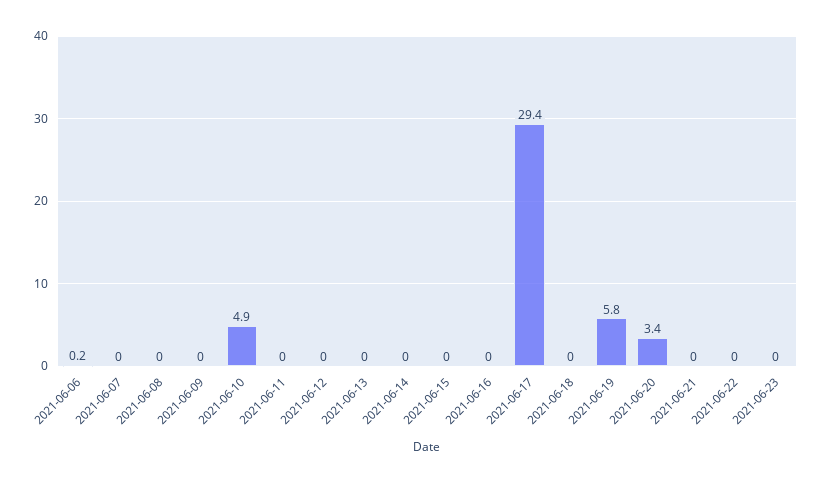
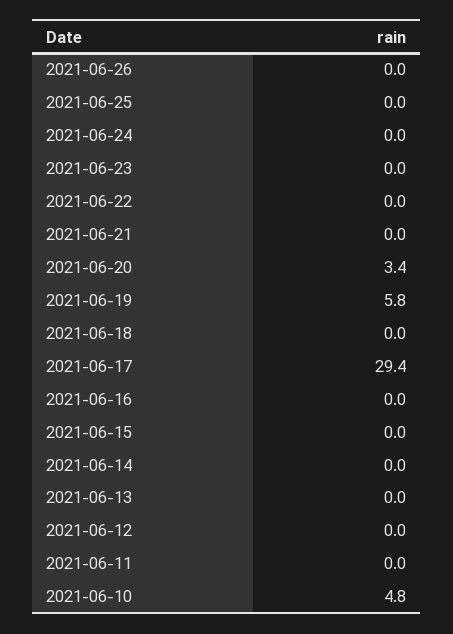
2021-06-06: 0.2 -> none
2021-06-07: 0 -> none
2021-06-08: 0 -> none
2021-06-09: 0 -> none
2021-06-10: 4.9 -> 4.8
2021-06-26: none -> 0
2021-06-25: none -> 0
2021-06-24: none -> 0

